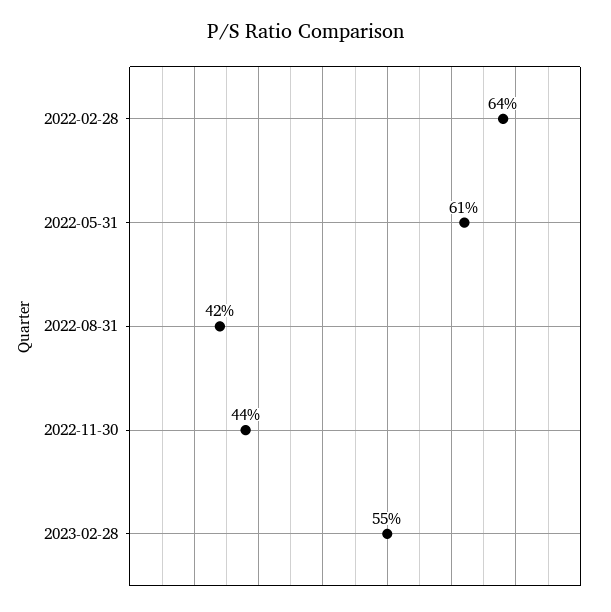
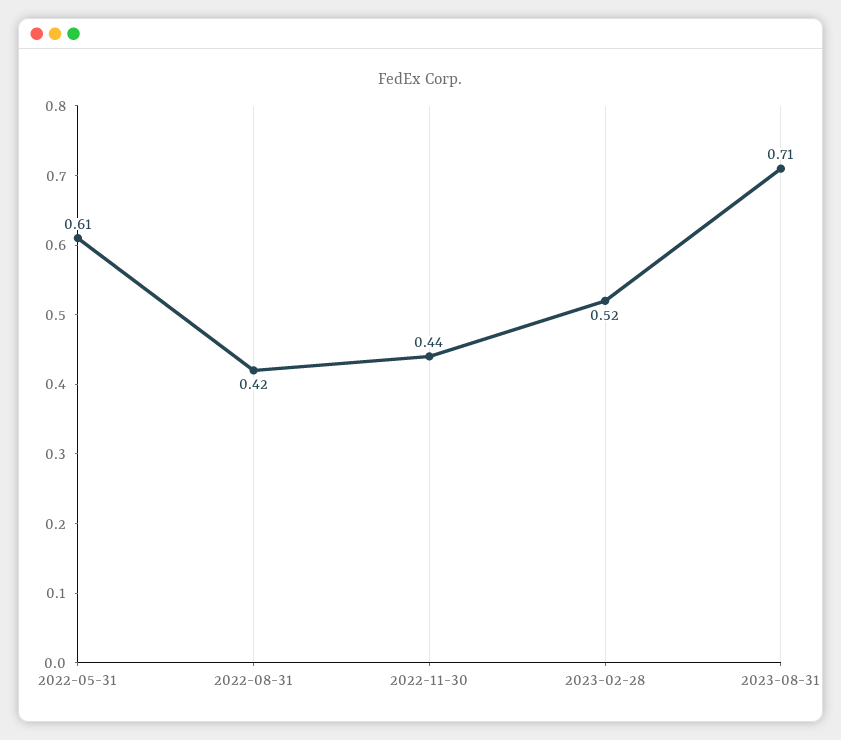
2022-02-28: 0.64 -> none
2023-02-28: 0.55 -> 0.52
2023-08-31: none -> 0.71

